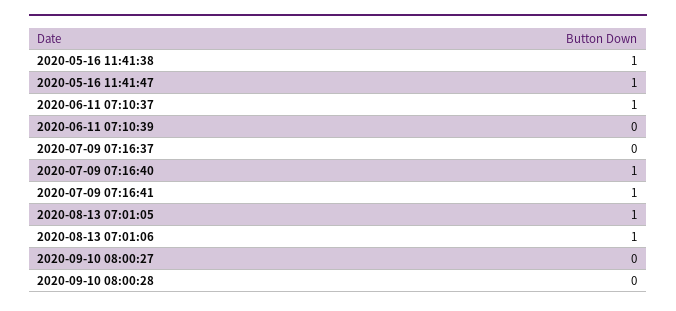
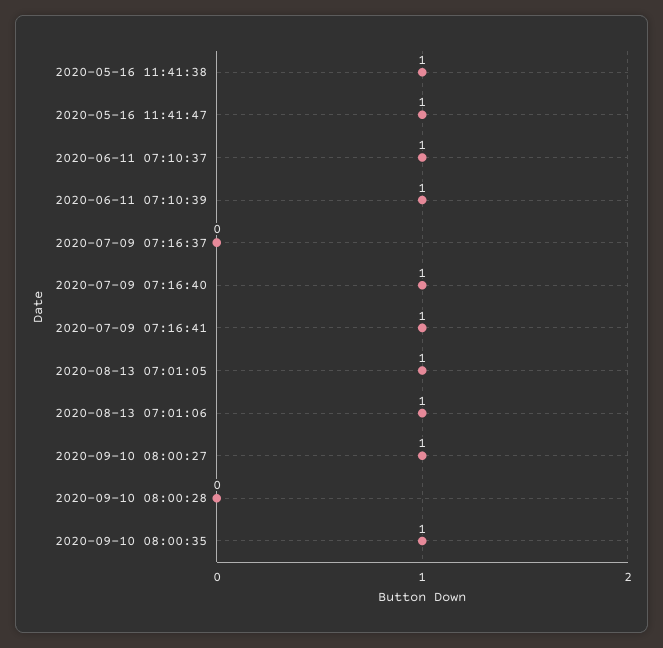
2020-06-11 07:10:39: 0 -> 1
2020-09-10 08:00:27: 0 -> 1
2020-09-10 08:00:35: none -> 1

